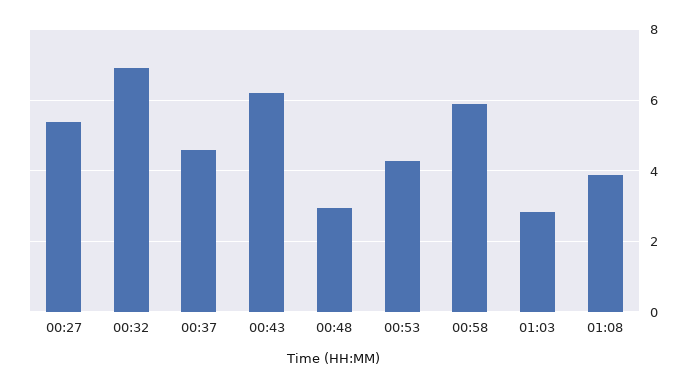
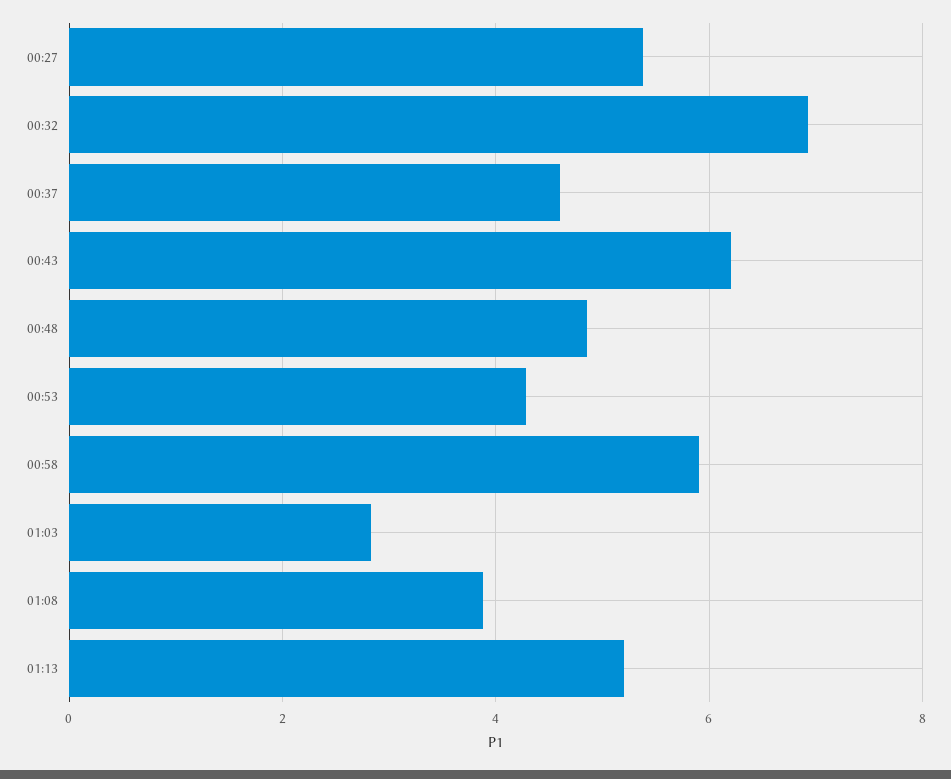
00:48: 3 -> 4.8
01:13: none -> 5.2

